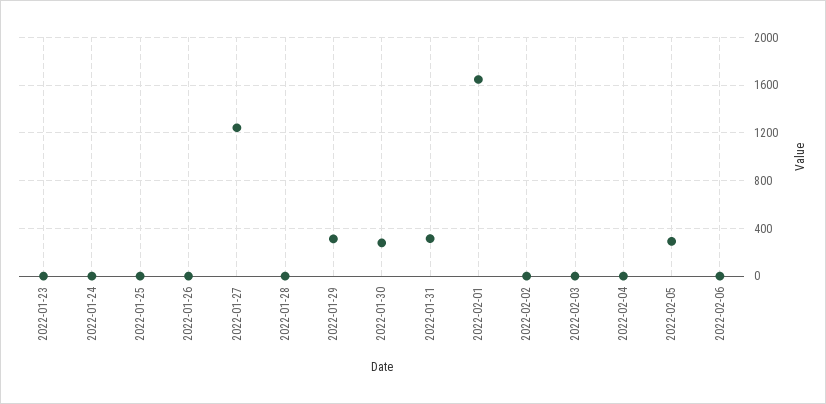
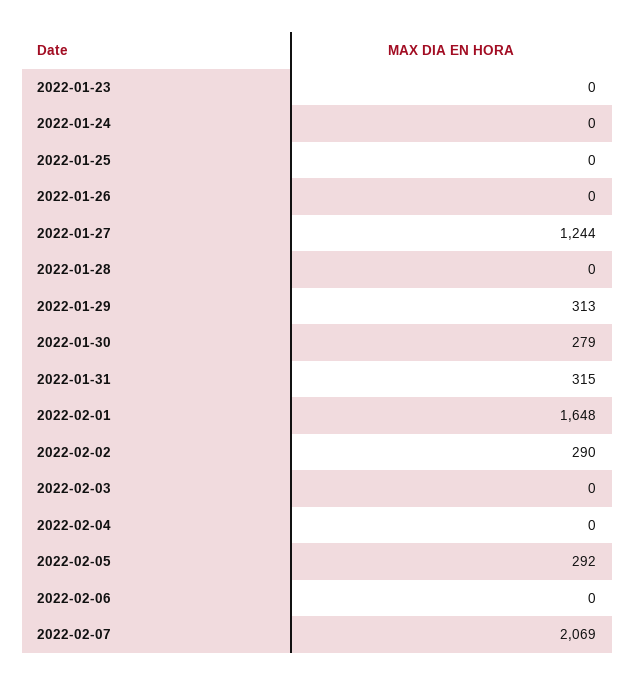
2022-02-02: 0 -> 290
2022-02-07: none -> 2069

